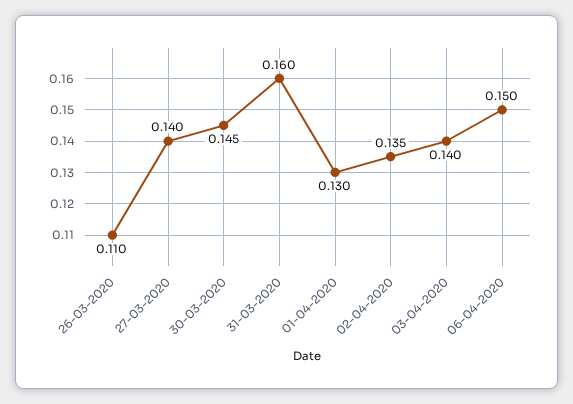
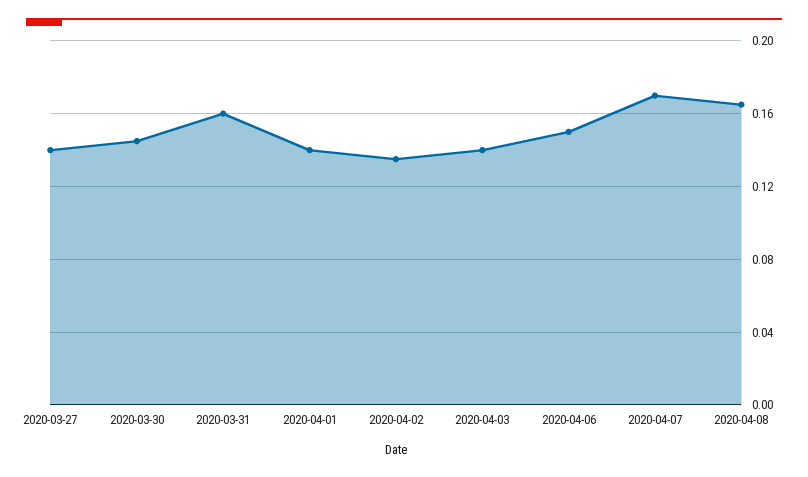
26-03-2020: 0.11 -> none
01-04-2020: 0.13 -> 0.14
2020-04-07: none -> 0.17
2020-04-08: none -> 0.165

